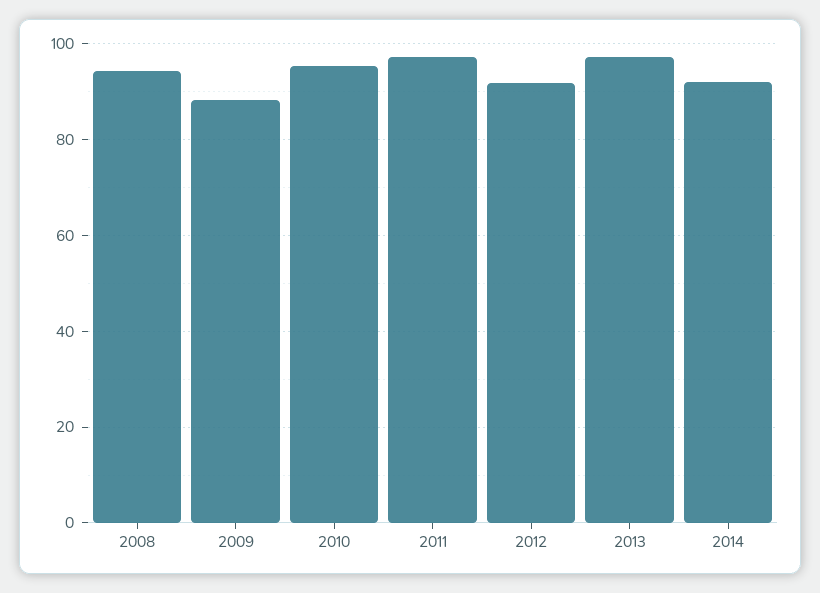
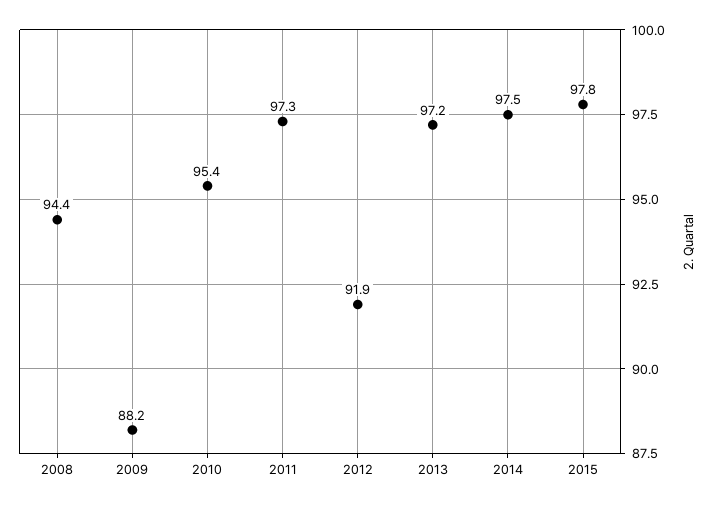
2014: 92 -> 97.5
2015: none -> 97.8

